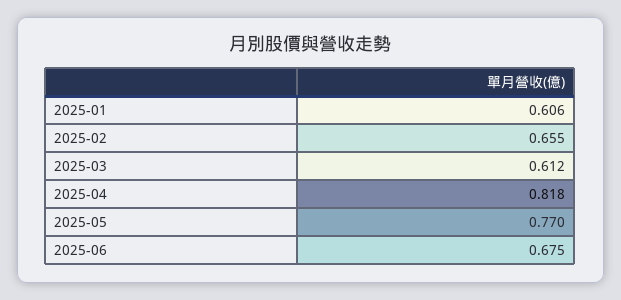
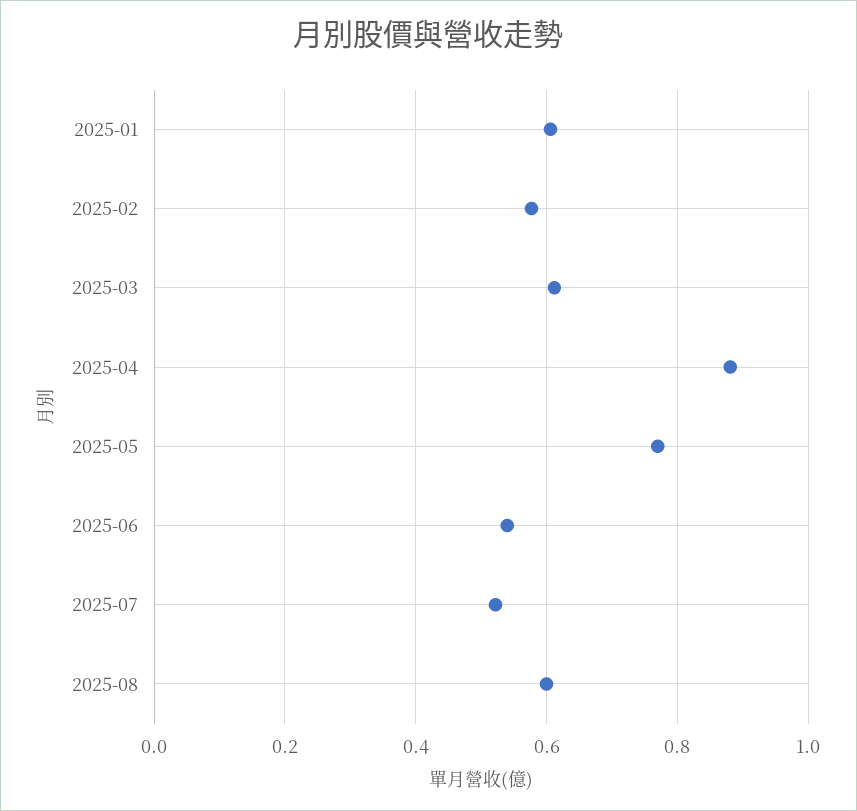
2025-02: 0.655 -> 0.58
2025-04: 0.818 -> 0.88
2025-06: 0.675 -> 0.54
2025-07: none -> 0.52
2025-08: none -> 0.6

